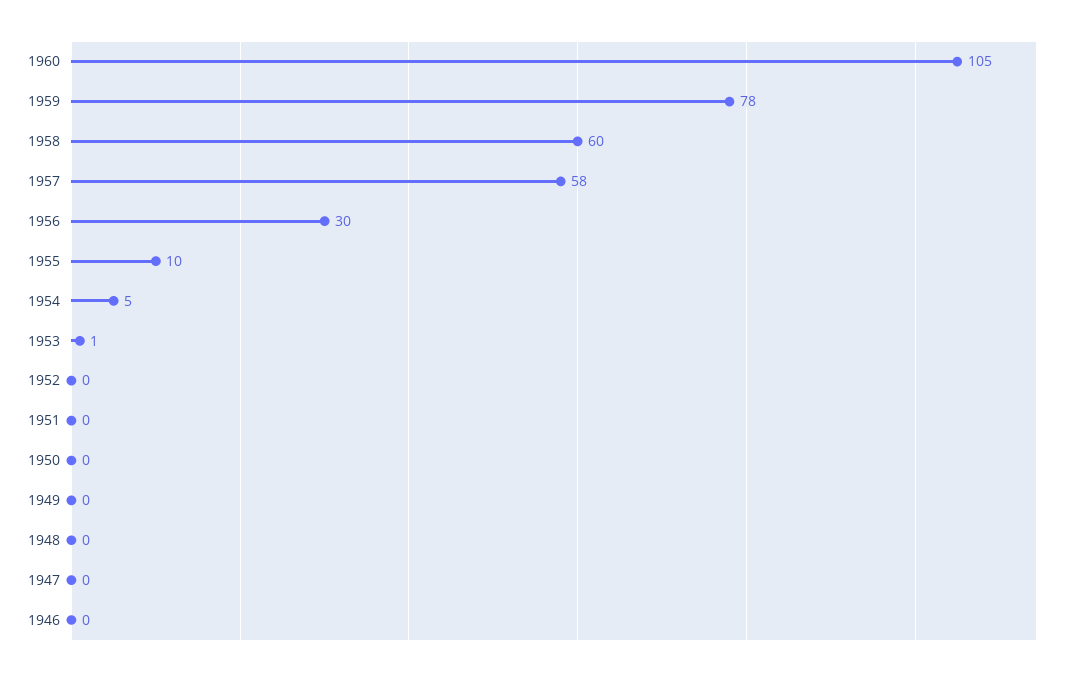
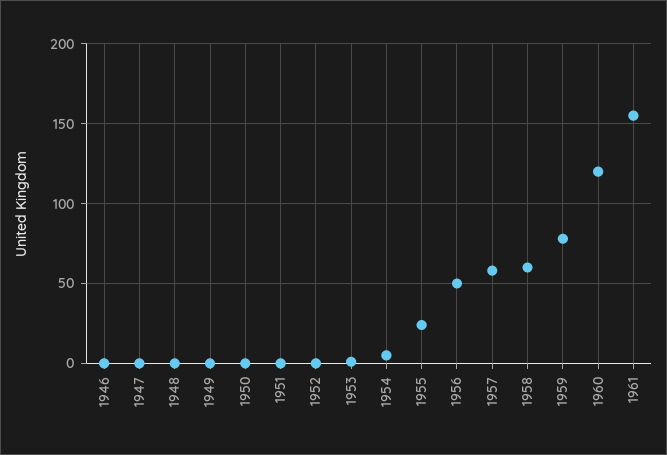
1960: 105 -> 120
1956: 30 -> 50
1955: 10 -> 25
1961: none -> 155

